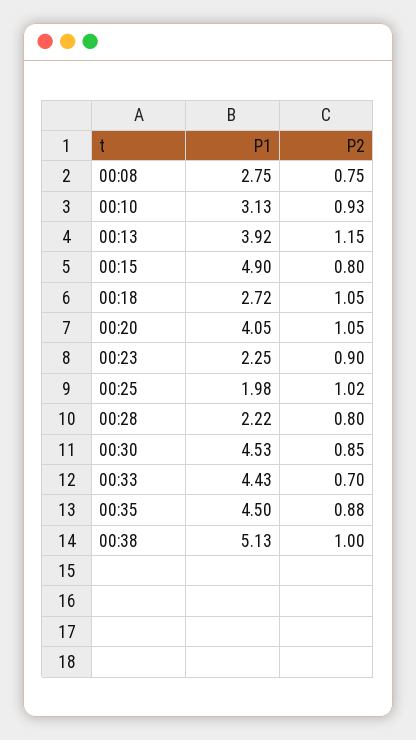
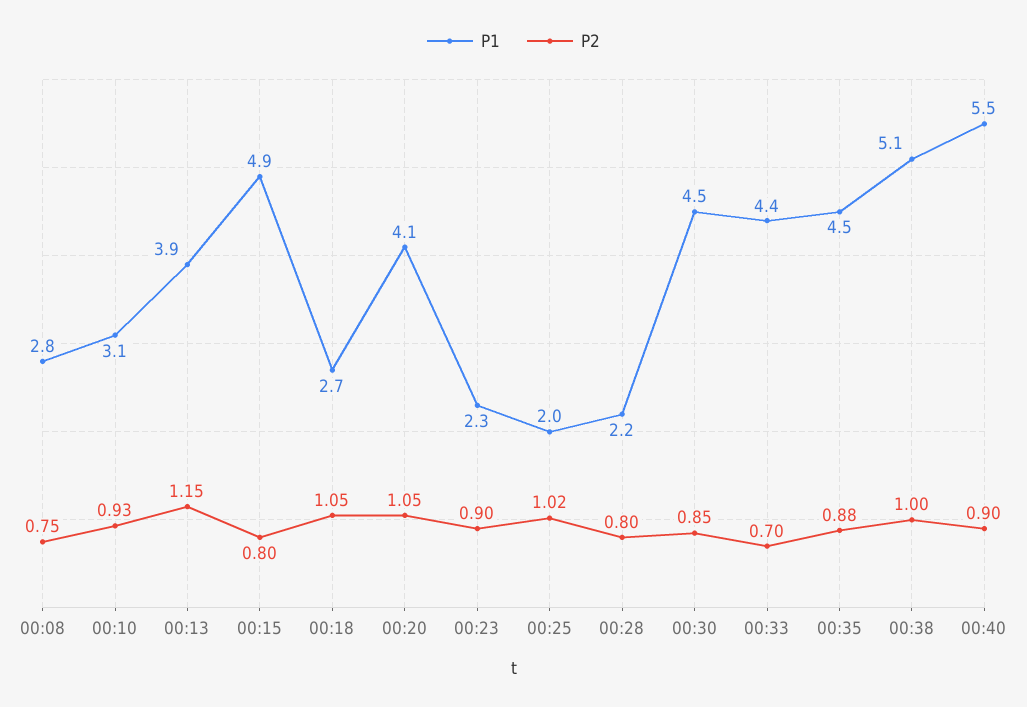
P1, 00:40: none -> 5.5
P2, 00:40: none -> 0.9

